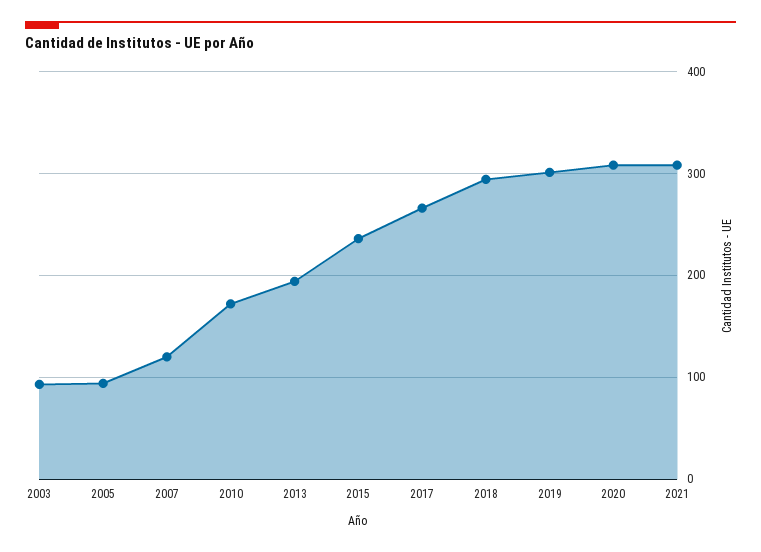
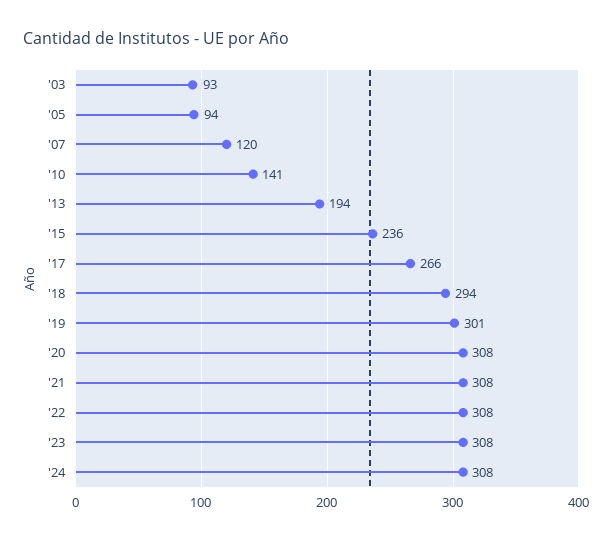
2010: 170 -> 141
'22: none -> 308
'23: none -> 308
'24: none -> 308

